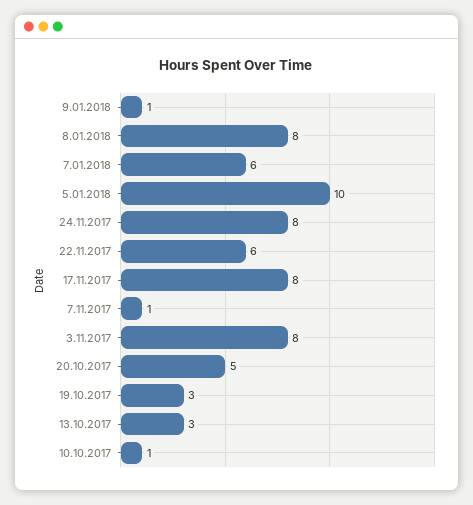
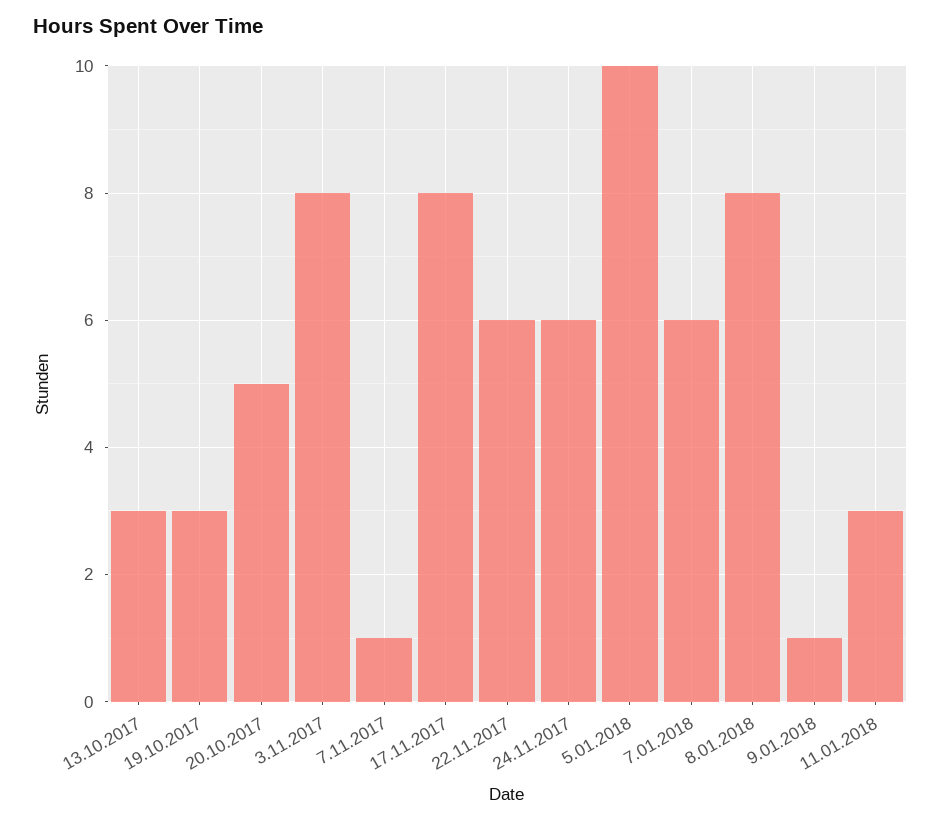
24.11.2017: 8 -> 6
10.10.2017: 1 -> none
11.01.2018: none -> 3

